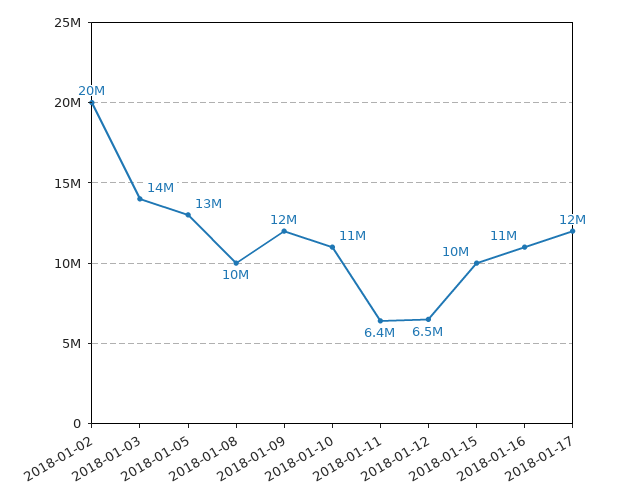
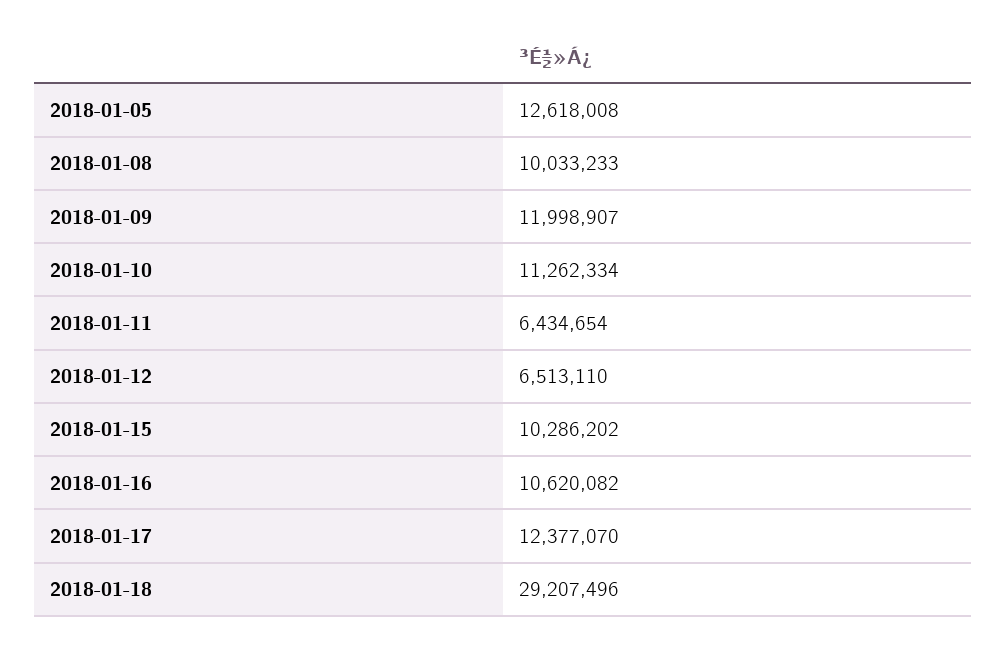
2018-01-02: 20000000 -> none
2018-01-03: 14000000 -> none
2018-01-18: none -> 29207496

